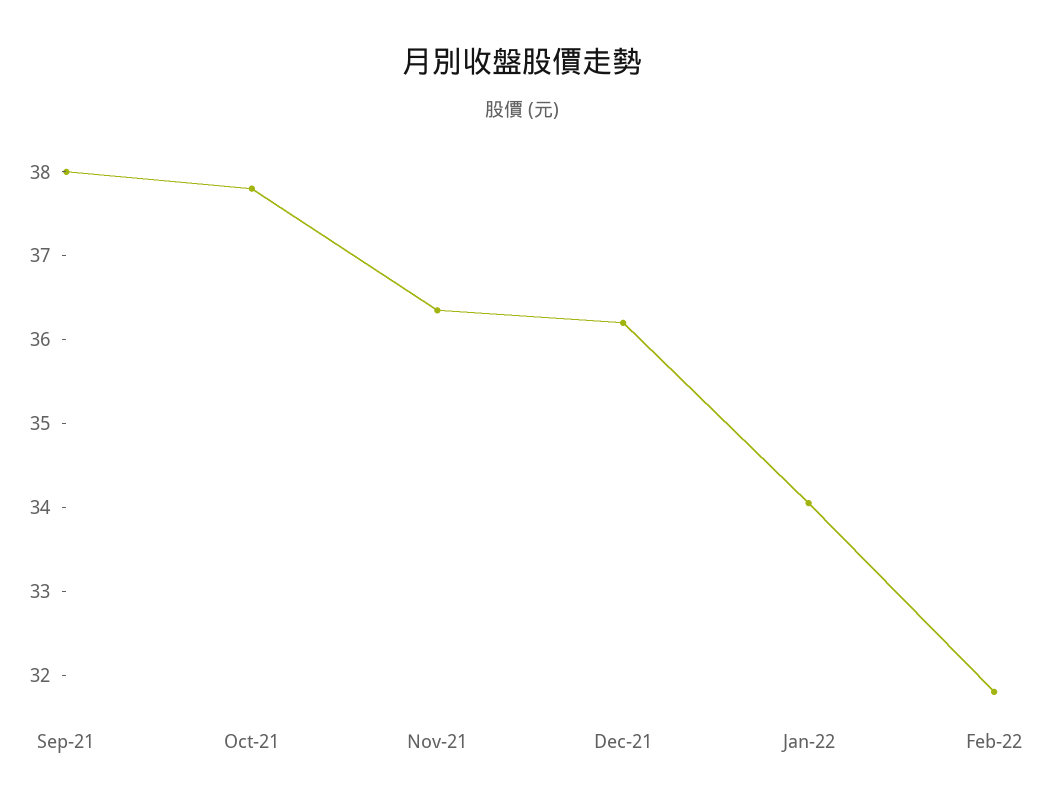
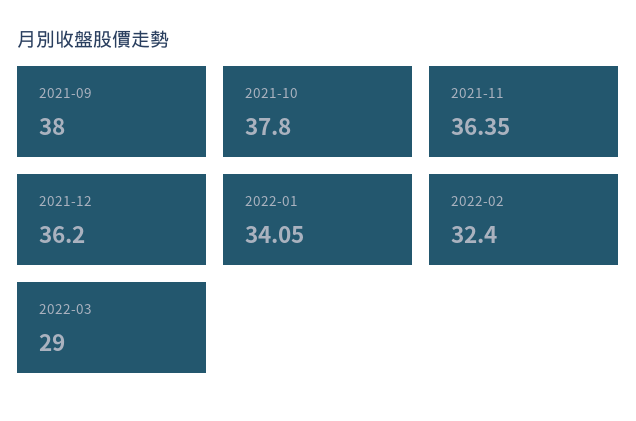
Feb-22: 31.8 -> 32.4
2022-03: none -> 29

